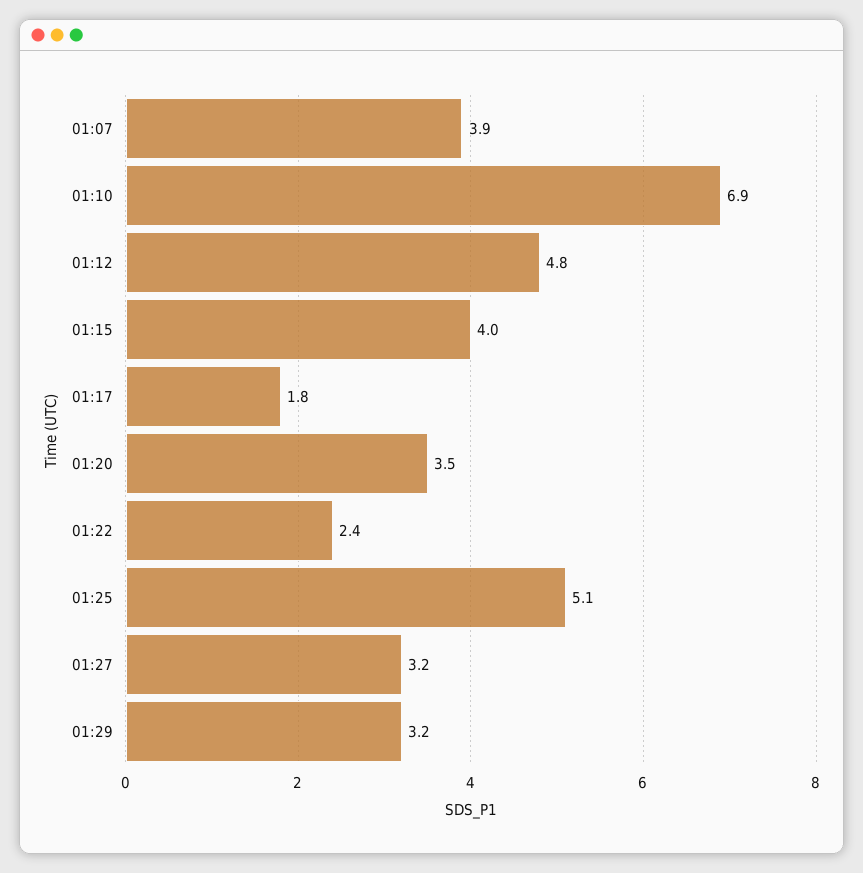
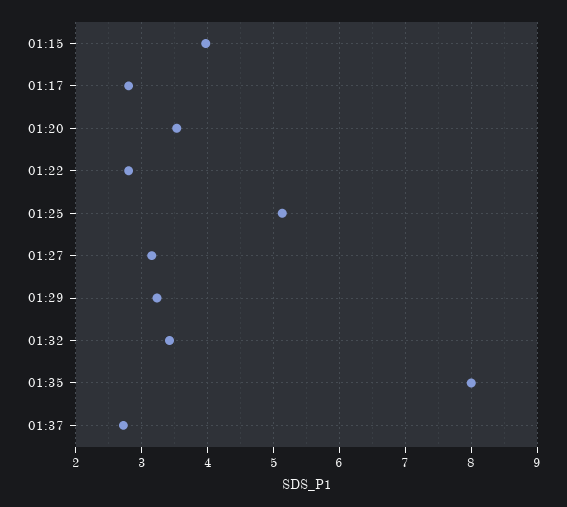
01:07: 3.9 -> none
01:10: 6.9 -> none
01:12: 4.8 -> none
01:17: 1.8 -> 2.8
01:22: 2.4 -> 2.8
01:32: none -> 3.4
01:35: none -> 8
01:37: none -> 2.7

